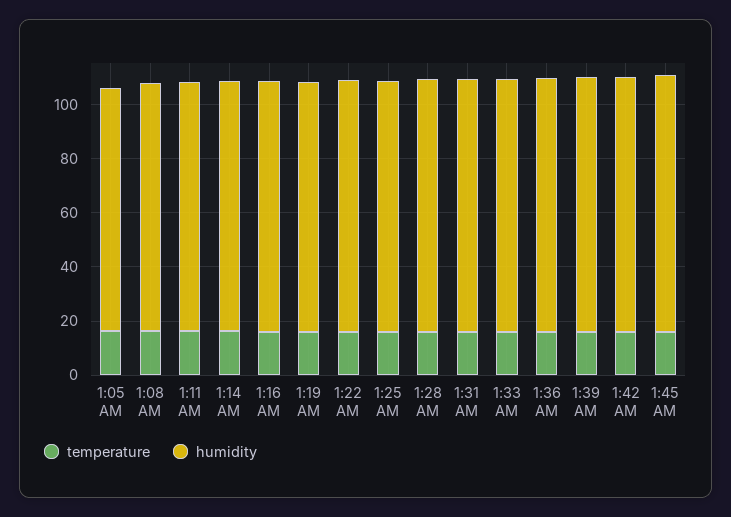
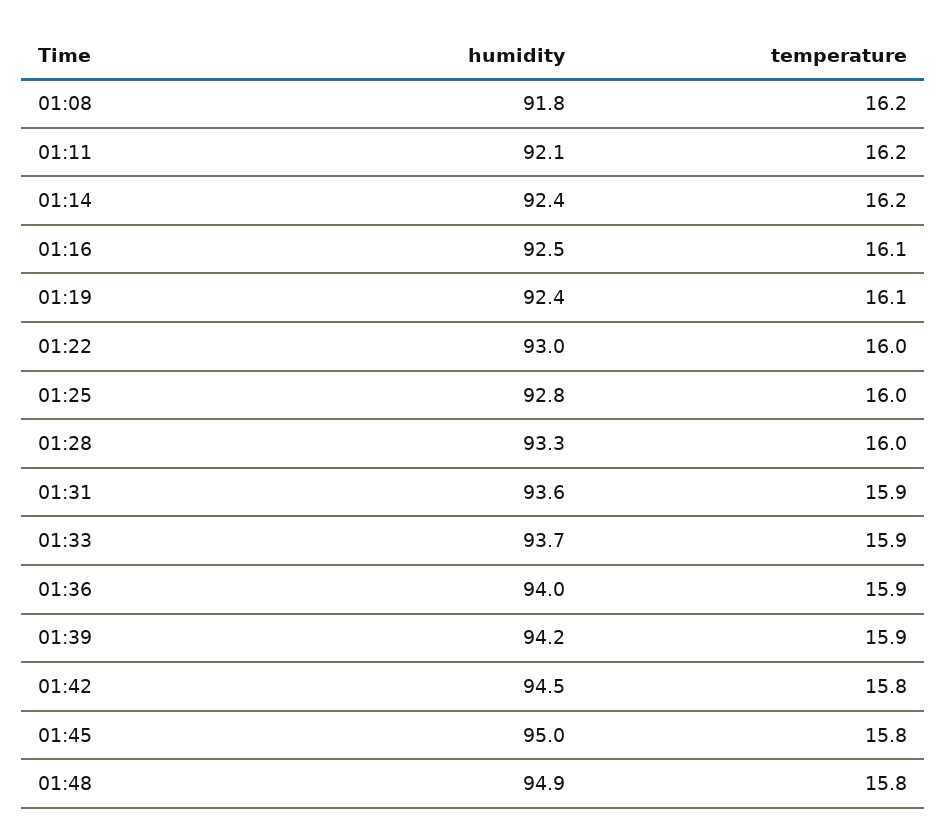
temperature, 1:05 AM: 15 -> none
humidity, 1:05 AM: 90 -> none
humidity, 01:48: none -> 94.9
temperature, 01:48: none -> 15.8

